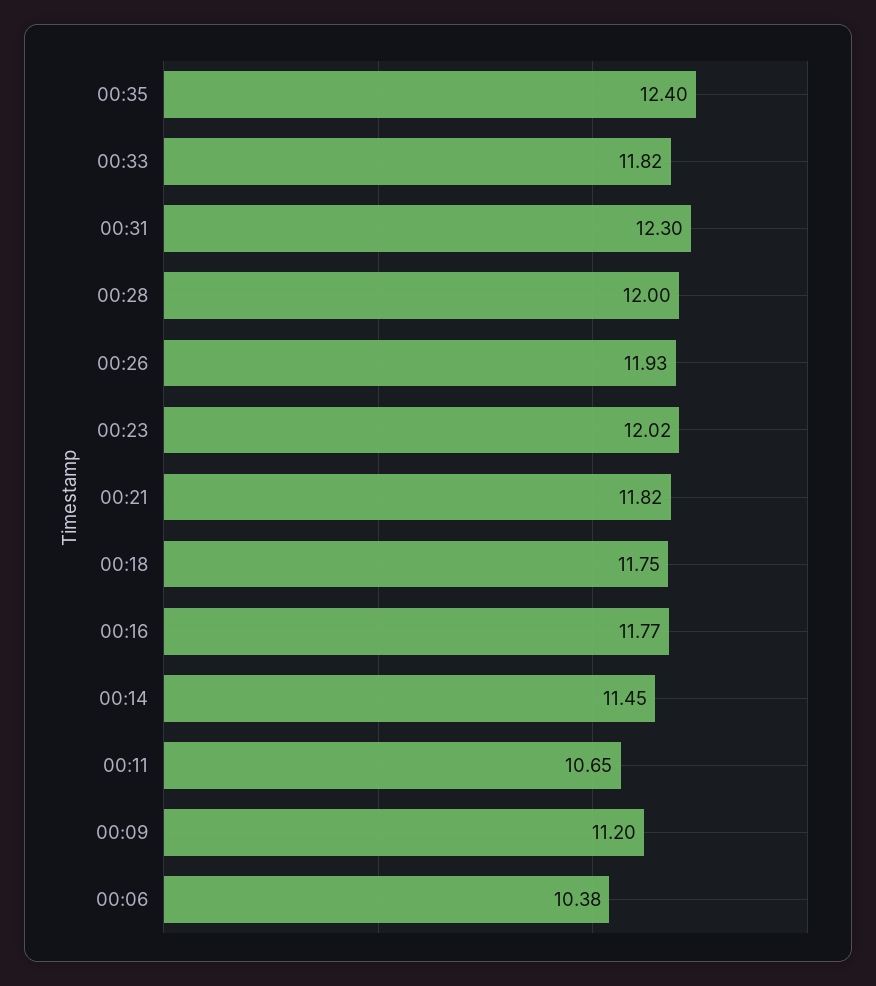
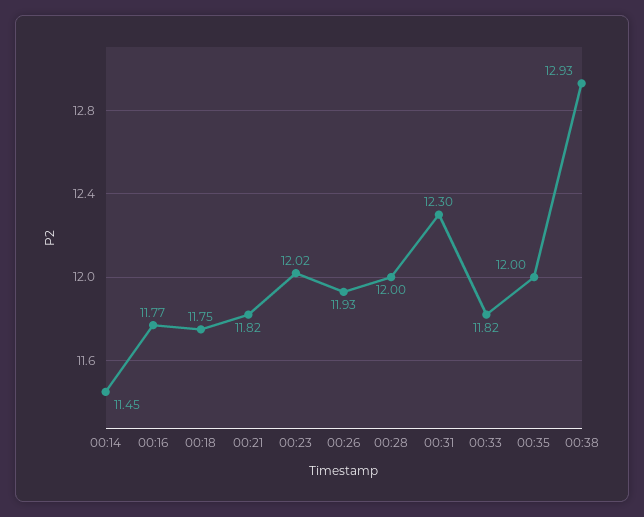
00:35: 12.4 -> 12
00:11: 10.65 -> none
00:09: 11.2 -> none
00:06: 10.38 -> none
00:38: none -> 12.93

